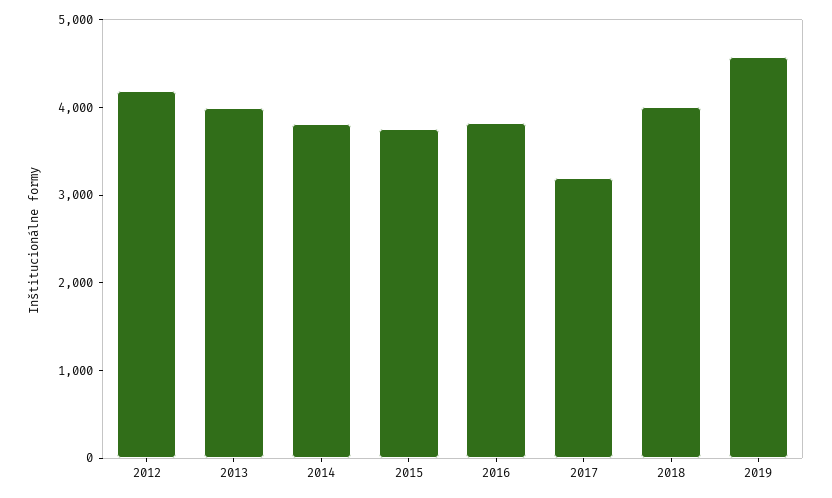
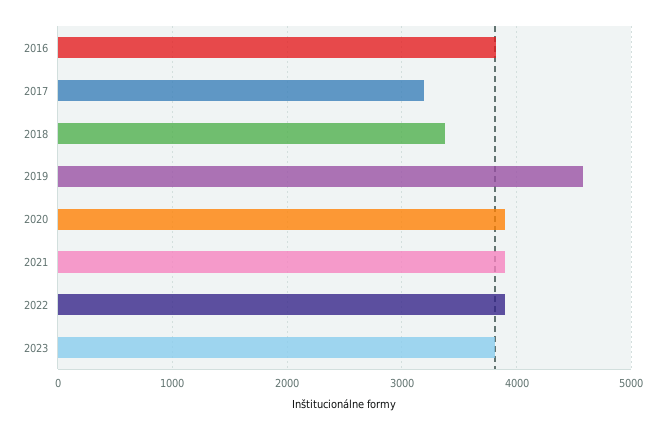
2012: 4200 -> none
2013: 4000 -> none
2014: 3800 -> none
2015: 3800 -> none
2018: 4000 -> 3400
2020: none -> 3900
2021: none -> 3900
2022: none -> 3900
2023: none -> 3800

